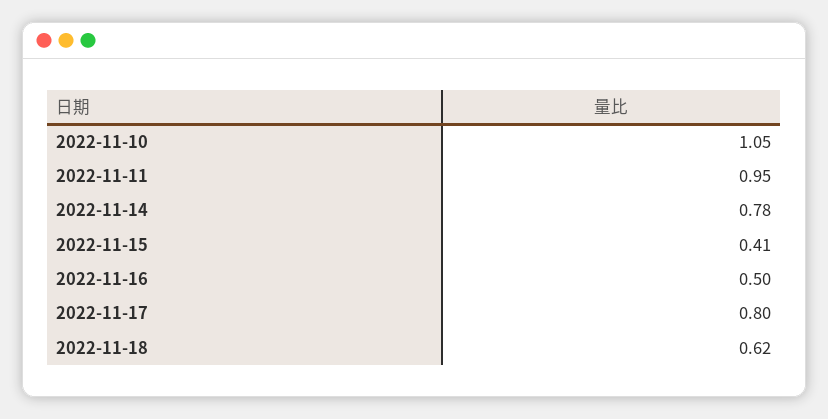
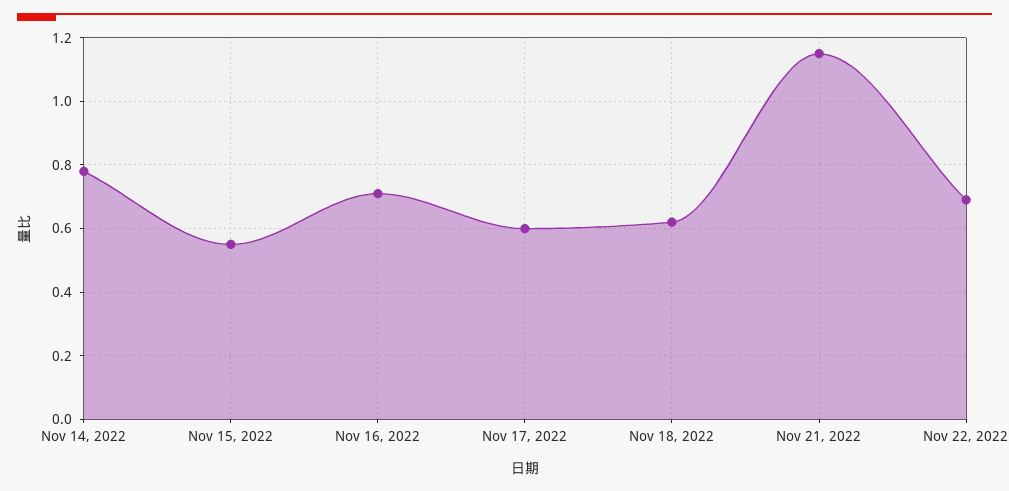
2022-11-10: 1.05 -> none
2022-11-11: 0.95 -> none
2022-11-15: 0.41 -> 0.55
2022-11-16: 0.5 -> 0.7
2022-11-17: 0.8 -> 0.6
Nov 21, 2022: none -> 1.15
Nov 22, 2022: none -> 0.7

